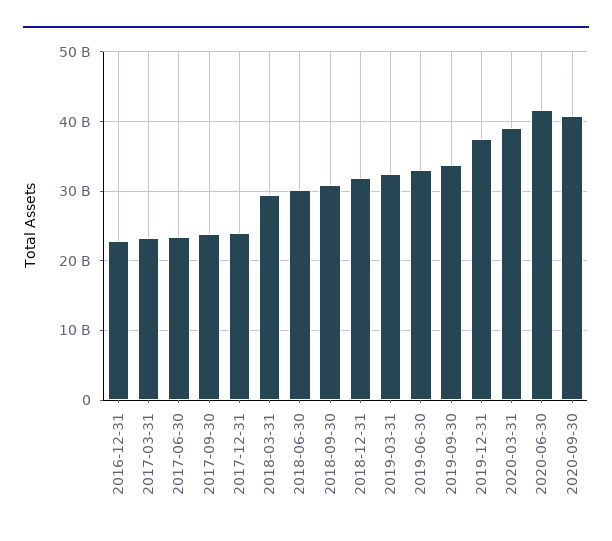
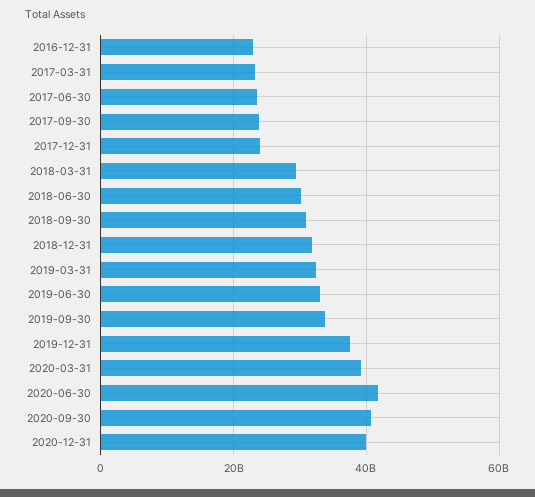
2020-12-31: none -> 40000000000

